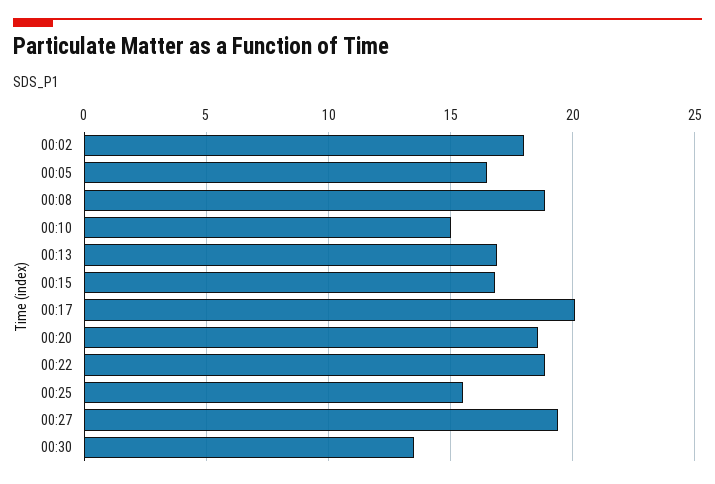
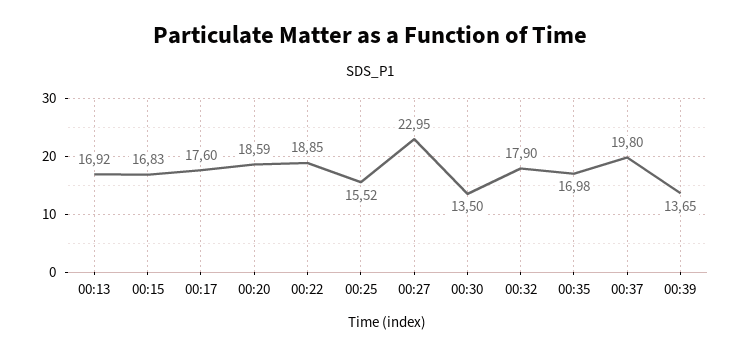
00:02: 18 -> none
00:05: 16.5 -> none
00:08: 19 -> none
00:10: 15 -> none
00:17: 20 -> 17.6
00:27: 19.5 -> 22.95
00:32: none -> 17.9
00:35: none -> 16.98
00:37: none -> 19.8
00:39: none -> 13.65

